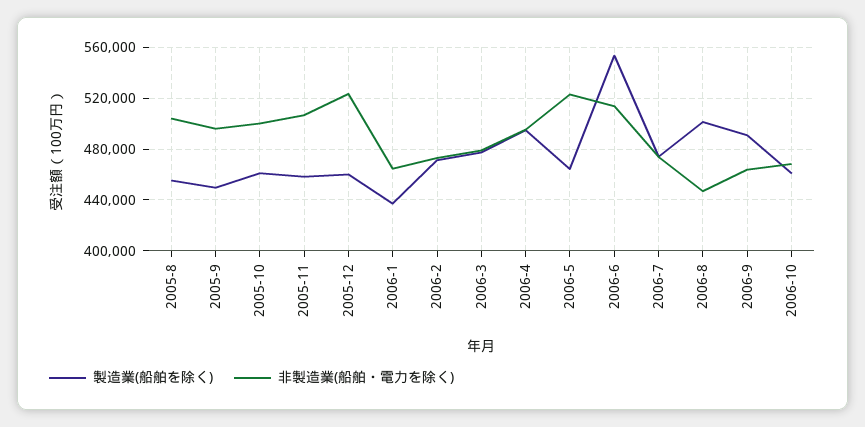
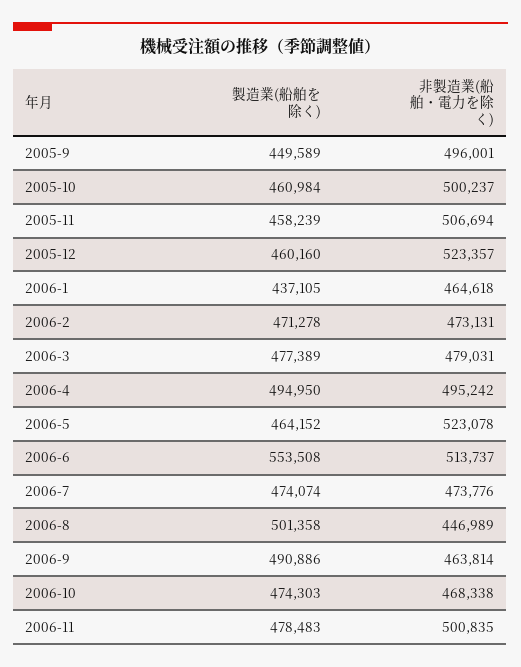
製造業(船舶を除く), 2005-8: 455000 -> none
非製造業(船舶・電力を除く), 2005-8: 505000 -> none
製造業(船舶を除く), 2006-10: 460000 -> 474303
製造業(船舶を除く), 2006-11: none -> 478483
非製造業(船舶・電力を除く), 2006-11: none -> 500835

